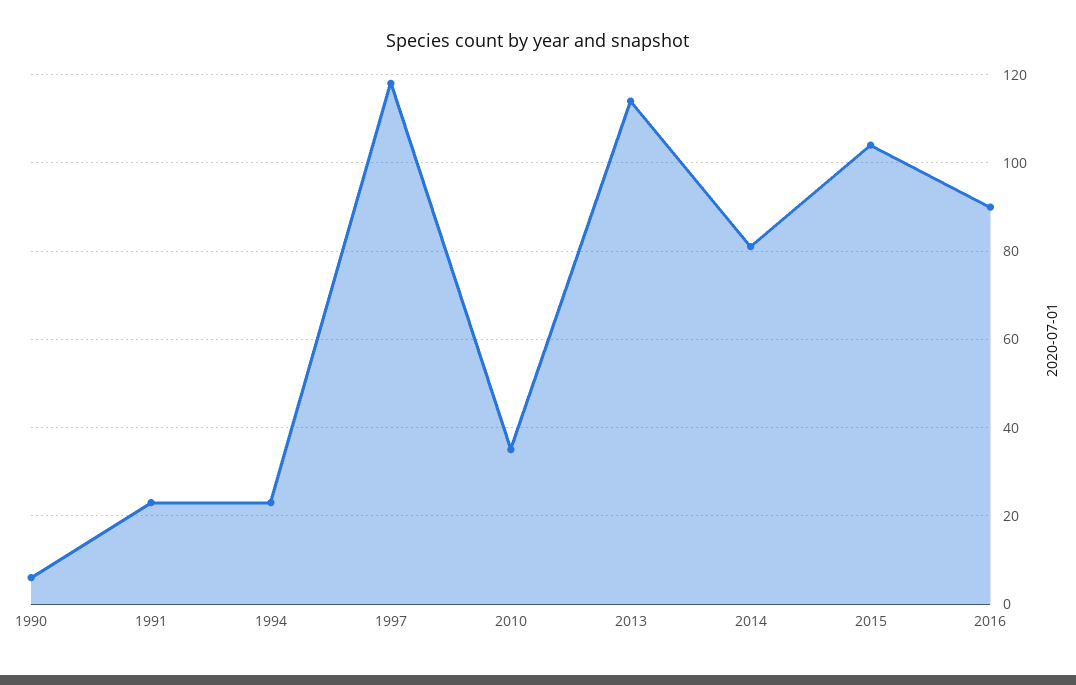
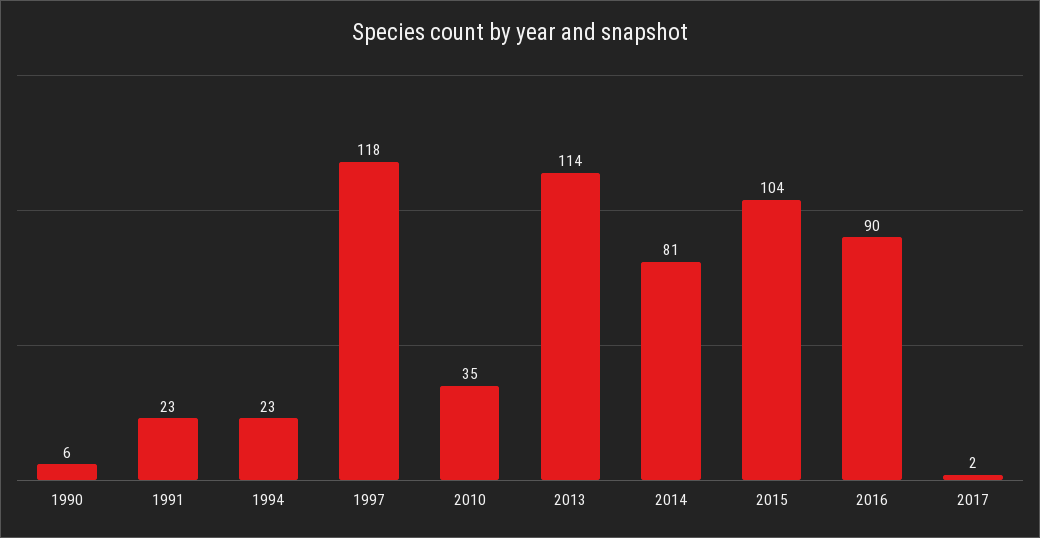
2017: none -> 2

